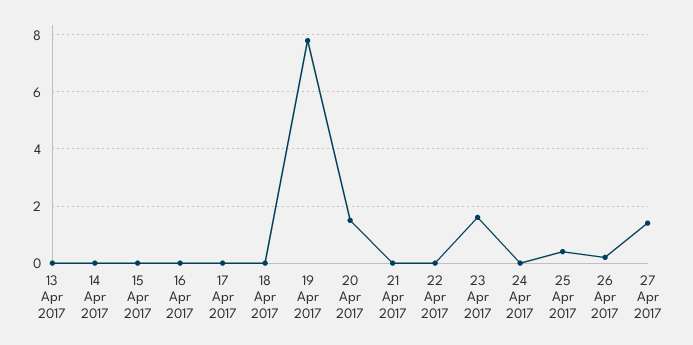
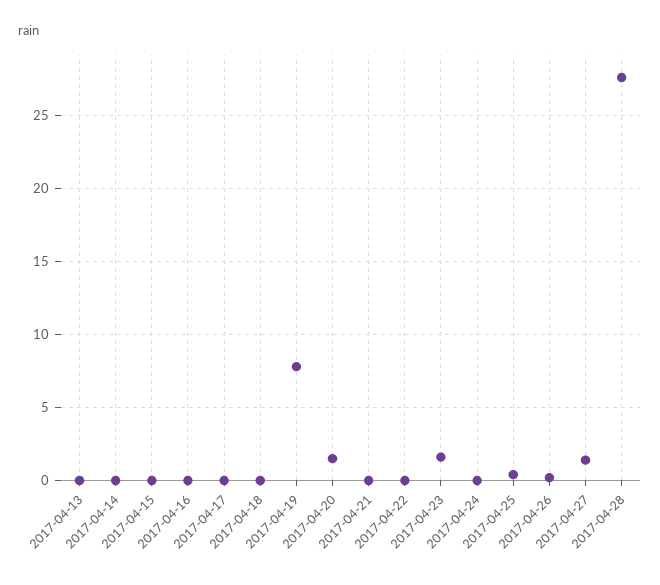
2017-04-28: none -> 27.5

